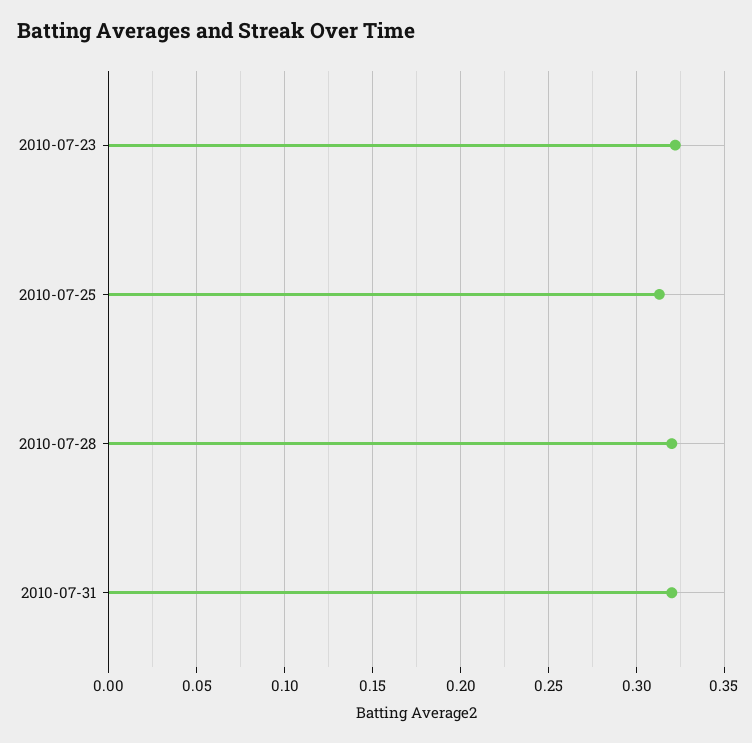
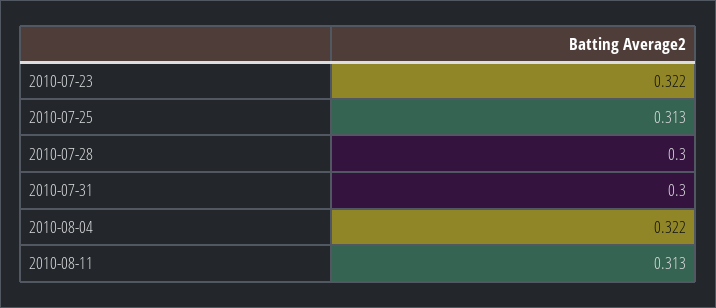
2010-07-28: 0.32 -> 0.3
2010-07-31: 0.32 -> 0.3
2010-08-04: none -> 0.322
2010-08-11: none -> 0.313

